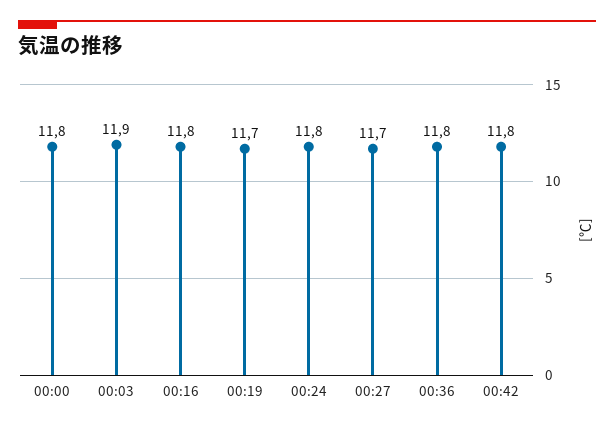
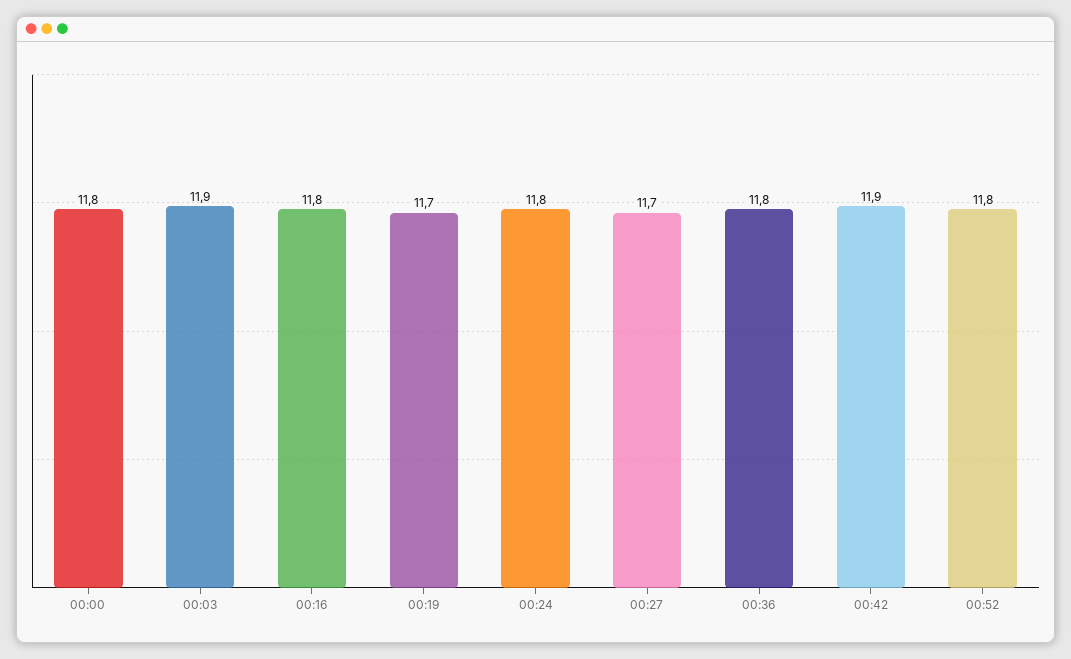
00:42: 11.8 -> 11.9
00:52: none -> 11.8

